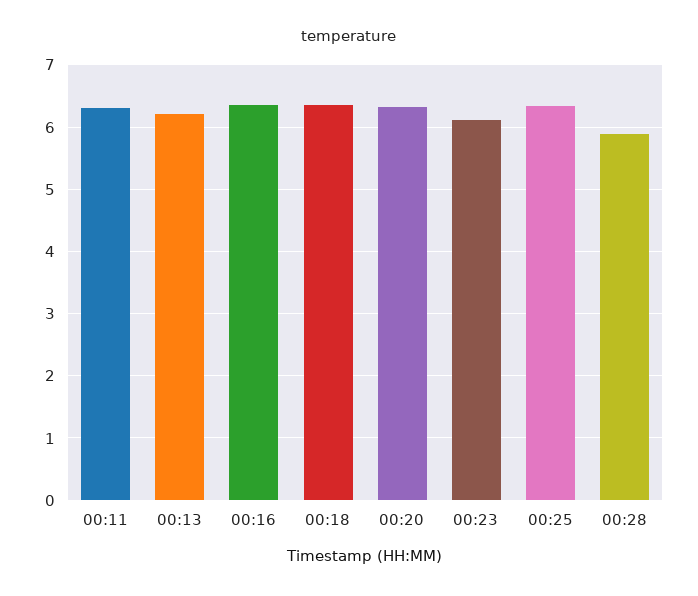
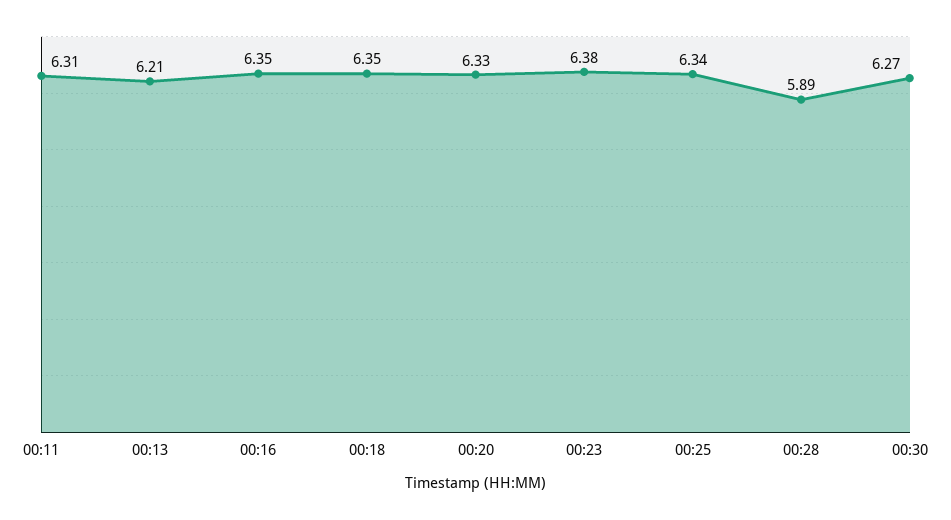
00:23: 6.1 -> 6.38
00:30: none -> 6.27

